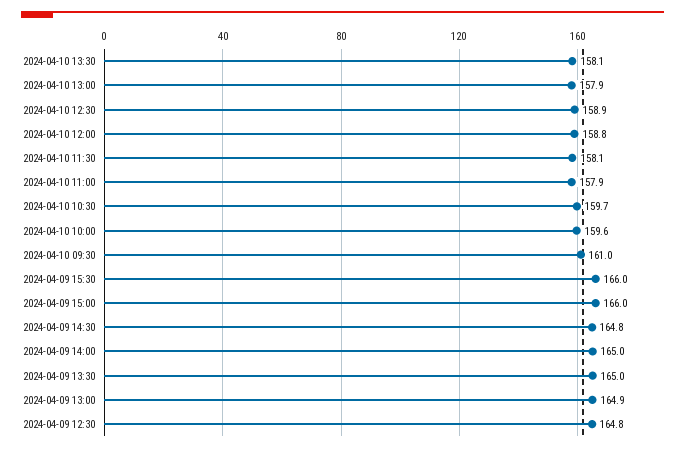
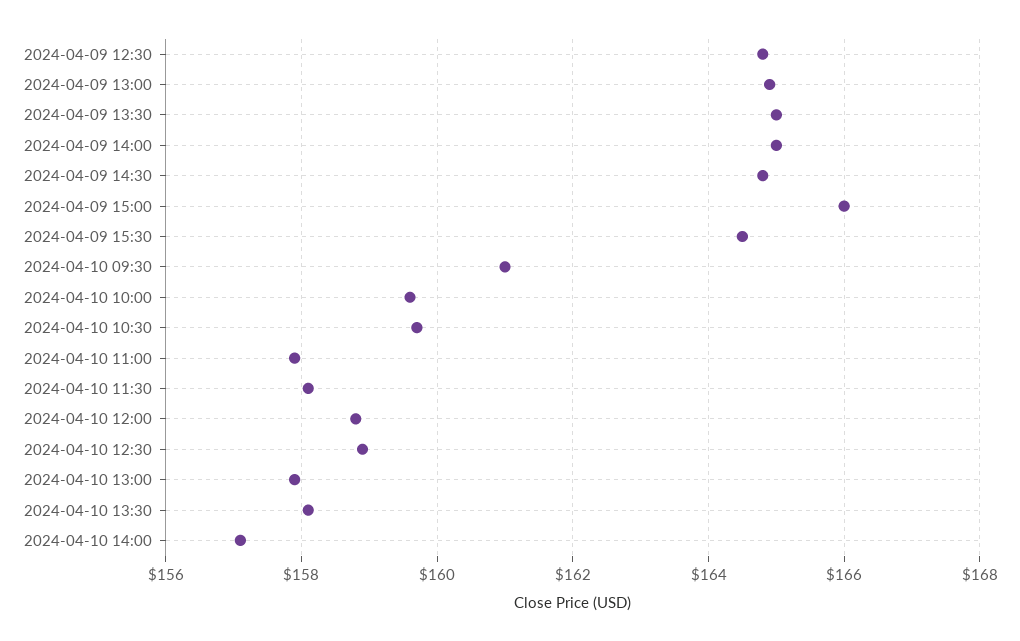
2024-04-09 15:30: 166 -> 164.5
2024-04-10 14:00: none -> 157

